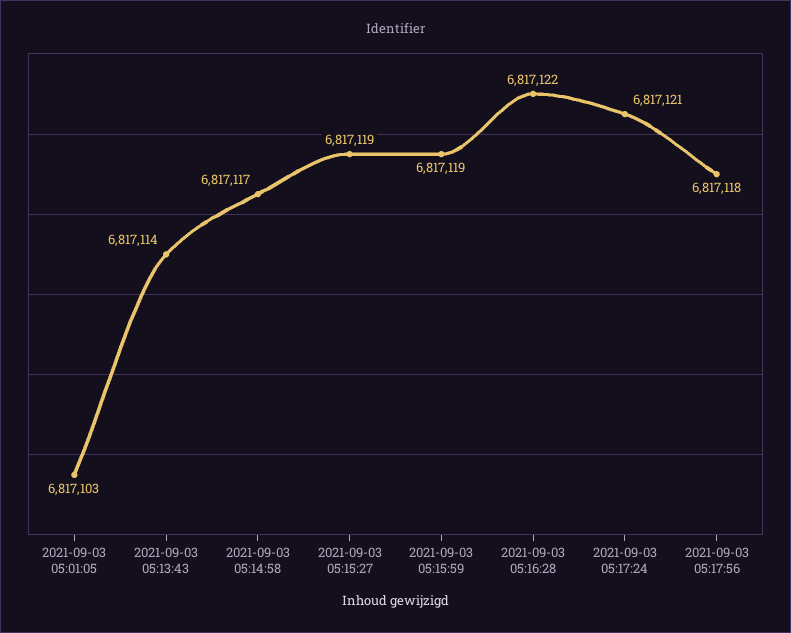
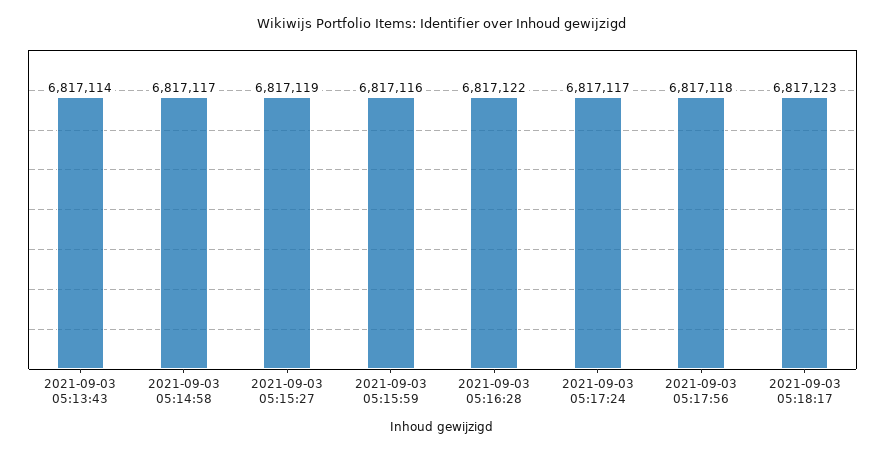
2021-09-03 05:01:05: 6817103 -> none
2021-09-03 05:15:59: 6817119 -> 6817116
2021-09-03 05:17:24: 6817121 -> 6817117
2021-09-03 05:18:17: none -> 6817123

